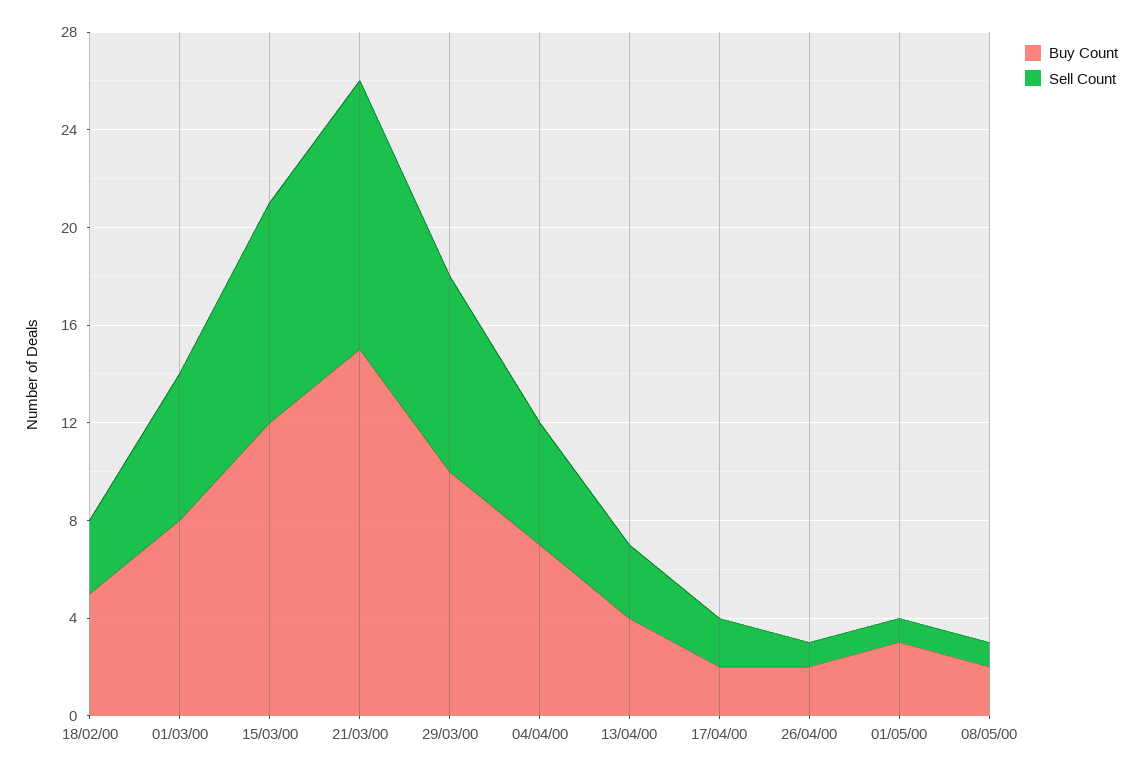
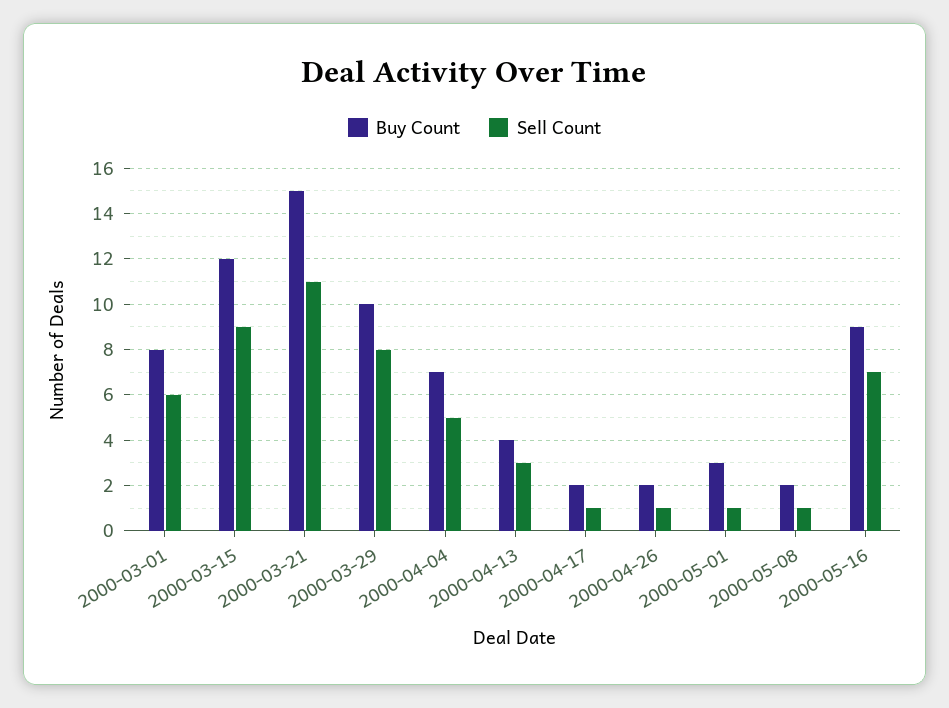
Buy Count, 18/02/00: 5 -> none
Sell Count, 18/02/00: 3 -> none
Sell Count, 17/04/00: 2 -> 1
Buy Count, 2000-05-16: none -> 9
Sell Count, 2000-05-16: none -> 7

